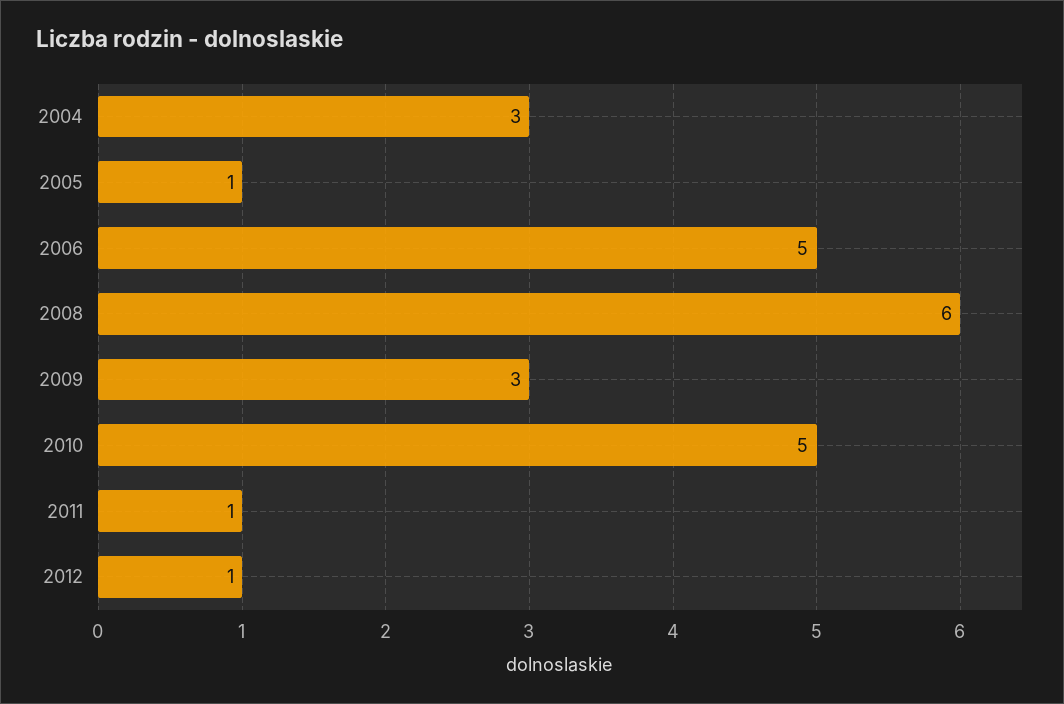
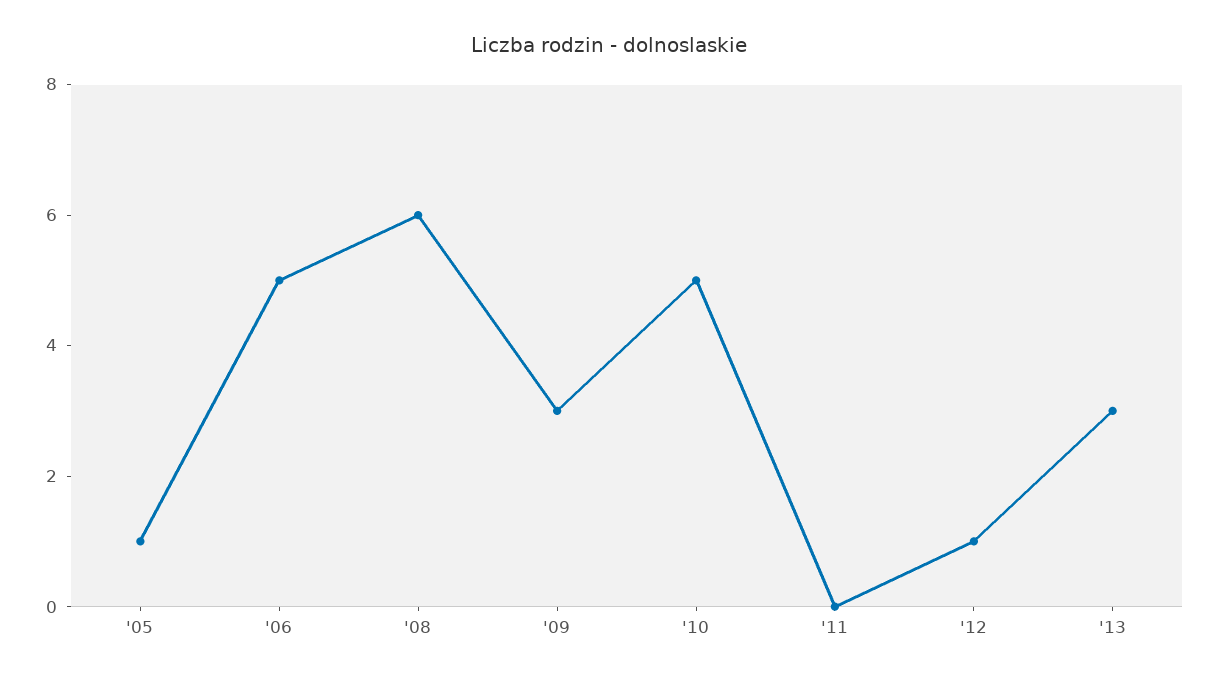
2004: 3 -> none
2011: 1 -> 0
'13: none -> 3

